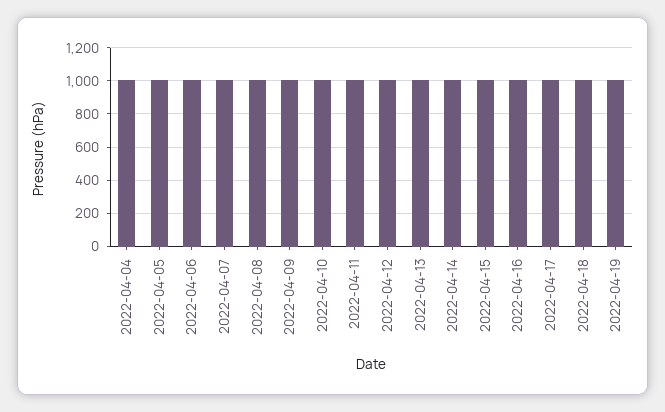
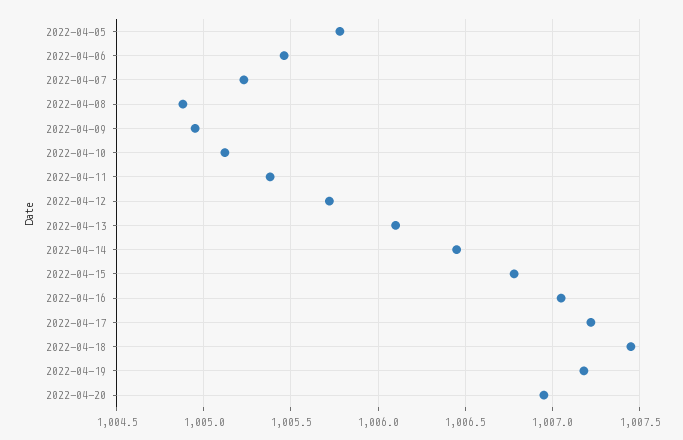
2022-04-04: 1000 -> none
2022-04-20: none -> 1006.95

